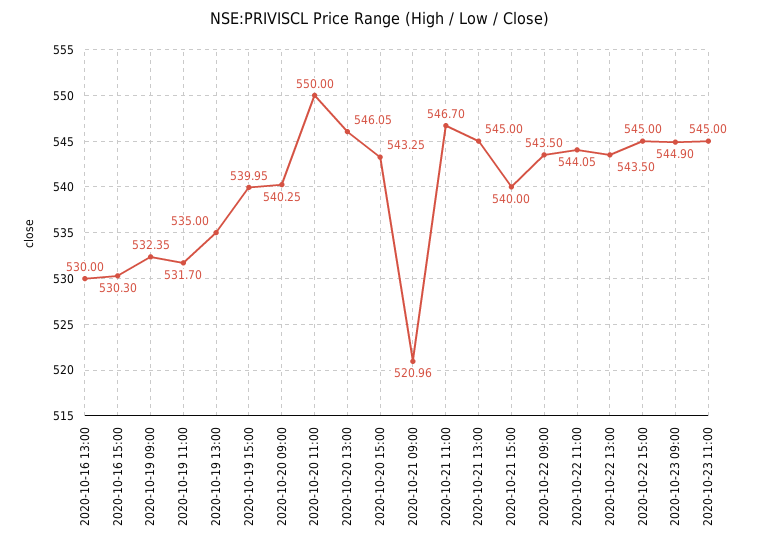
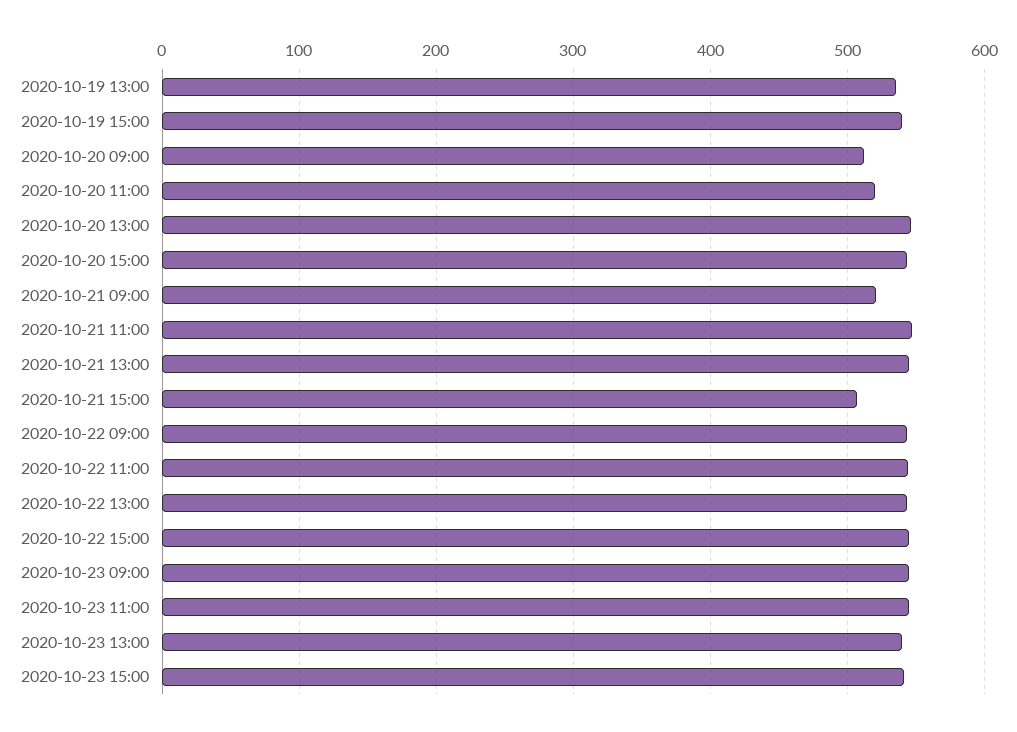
2020-10-16 13:00: 530 -> none
2020-10-16 15:00: 530.3 -> none
2020-10-19 09:00: 532.35 -> none
2020-10-19 11:00: 531.7 -> none
2020-10-20 09:00: 540.25 -> 510
2020-10-20 11:00: 550 -> 520
2020-10-21 15:00: 540 -> 510
2020-10-23 13:00: none -> 540
2020-10-23 15:00: none -> 540

